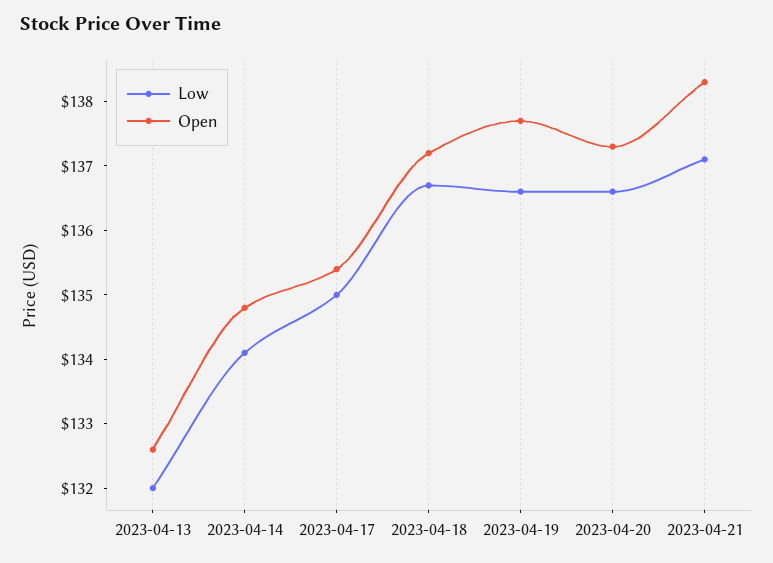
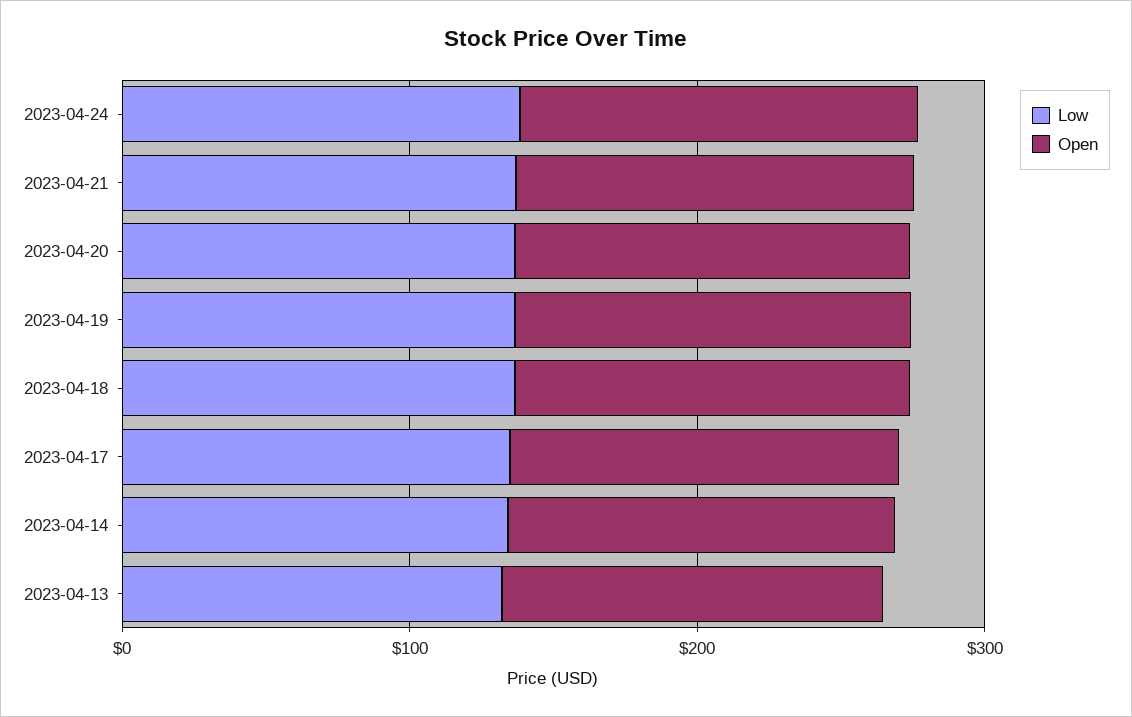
Low, 2023-04-24: none -> 140
Open, 2023-04-24: none -> 140

